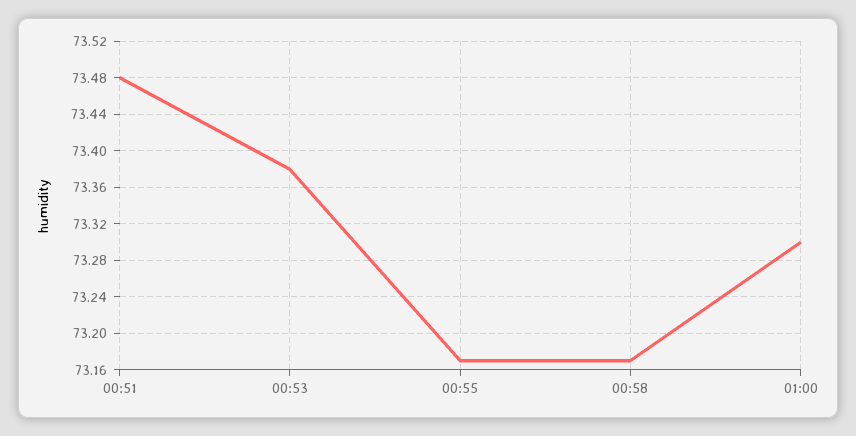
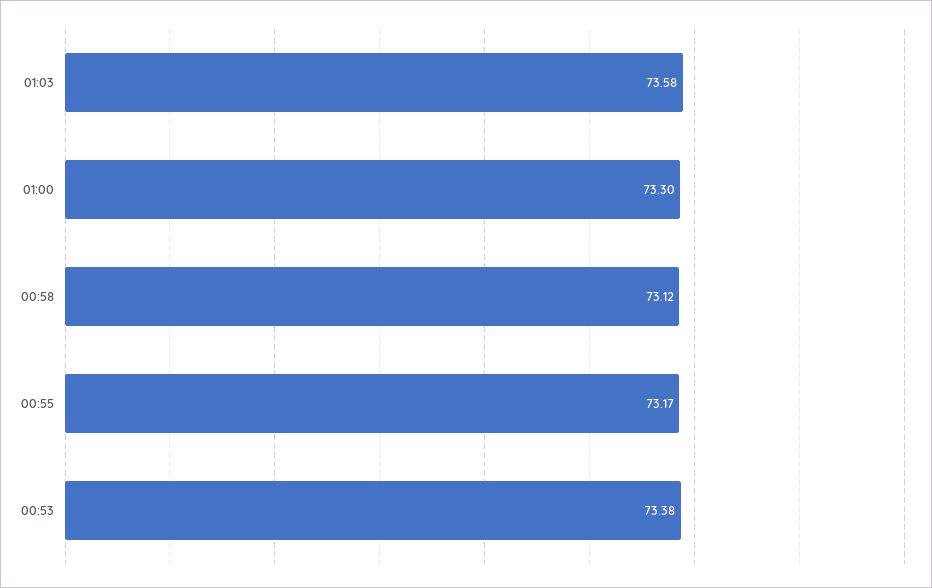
00:51: 73.48 -> none
00:58: 73.17 -> 73.12
01:03: none -> 73.58

